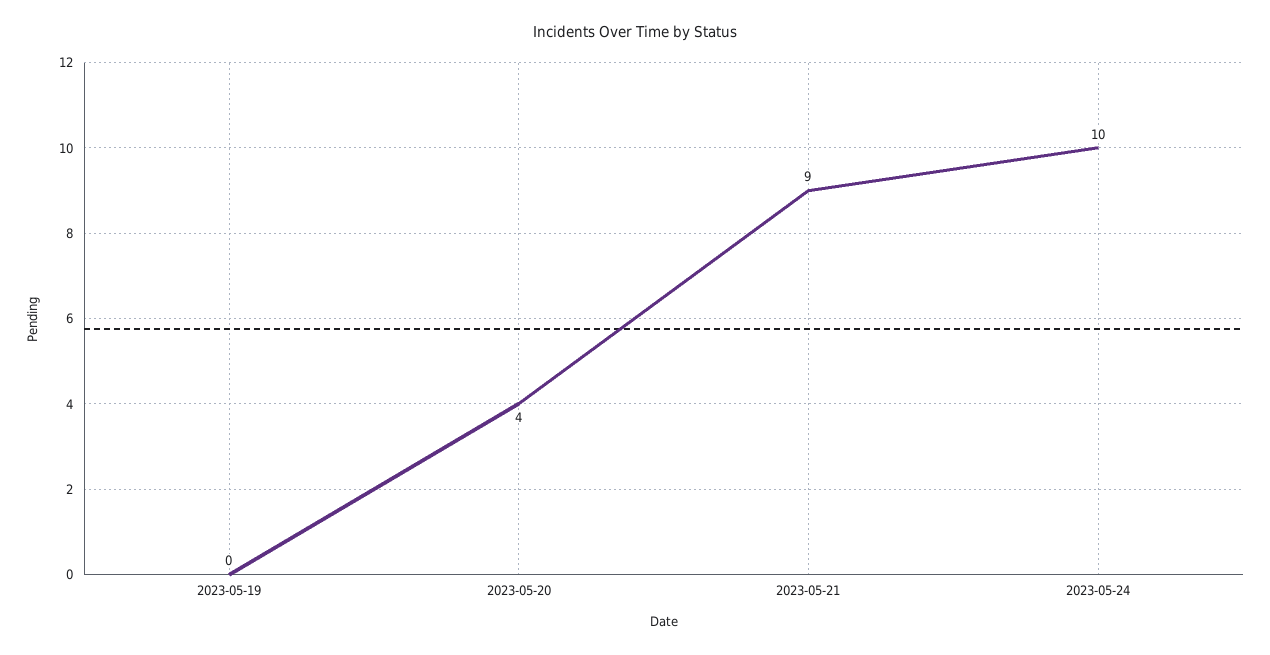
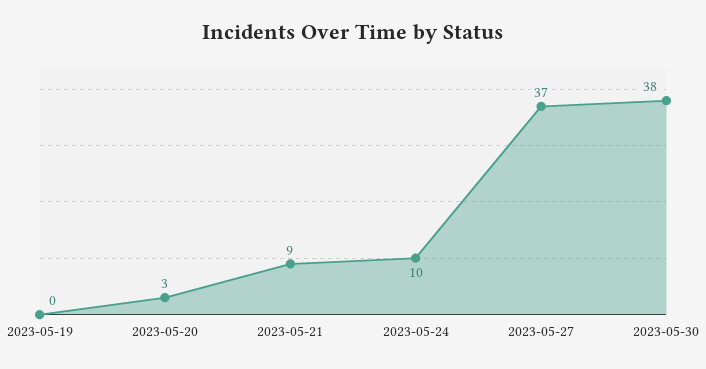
2023-05-20: 4 -> 3
2023-05-27: none -> 37
2023-05-30: none -> 38

